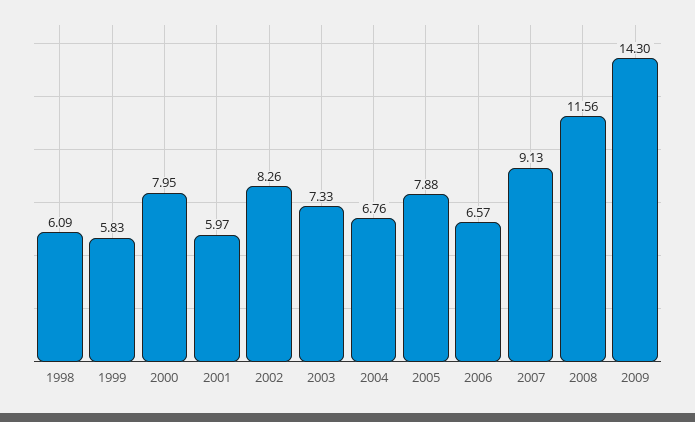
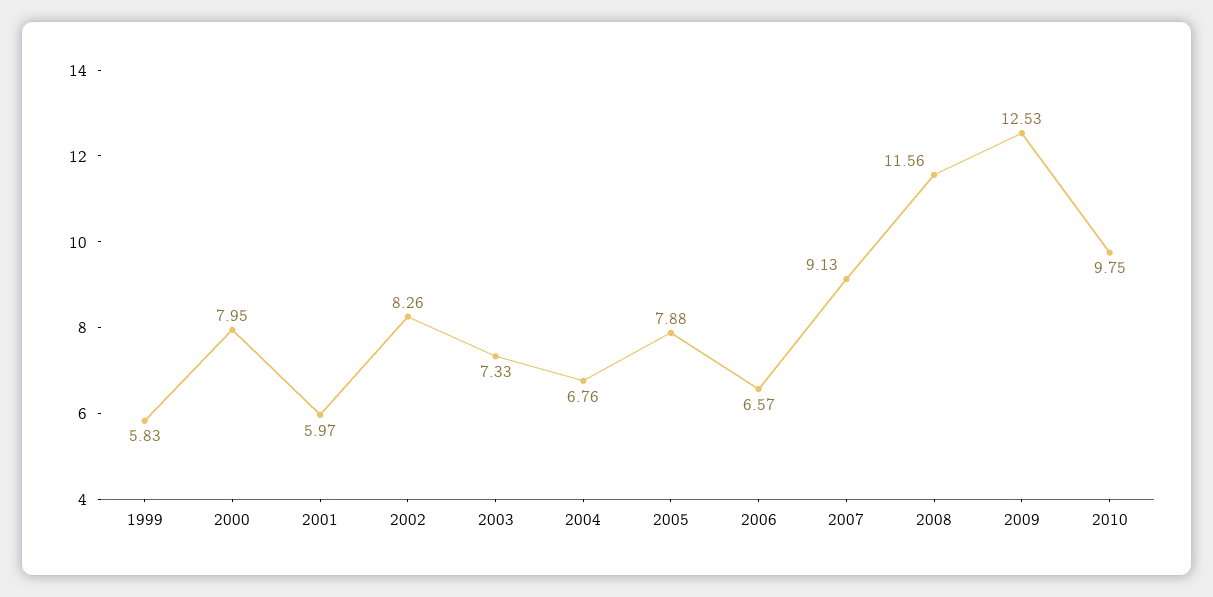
1998: 6.09 -> none
2009: 14.3 -> 12.53
2010: none -> 9.75

